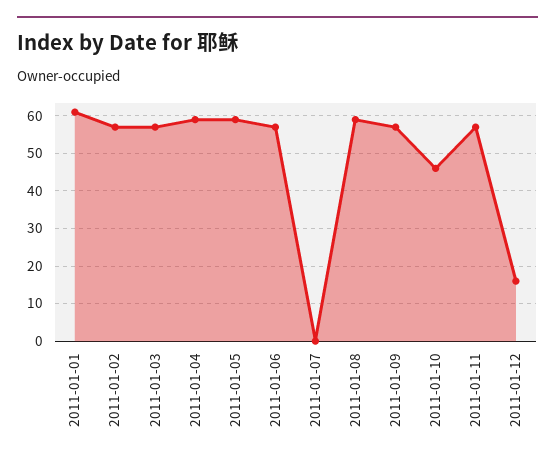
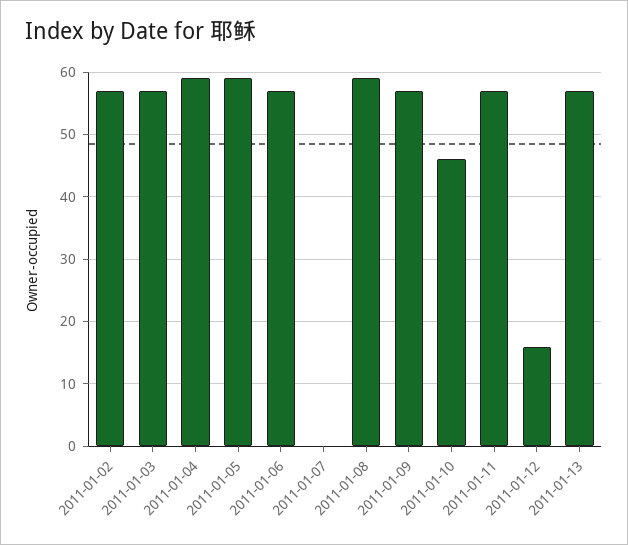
2011-01-01: 60 -> none
2011-01-13: none -> 57

